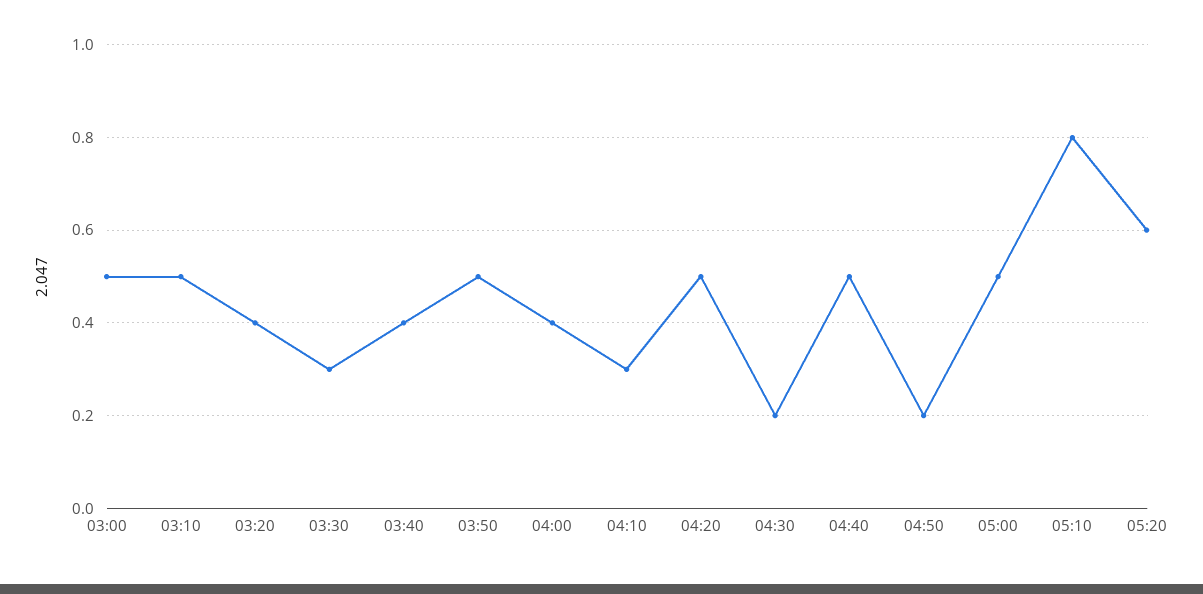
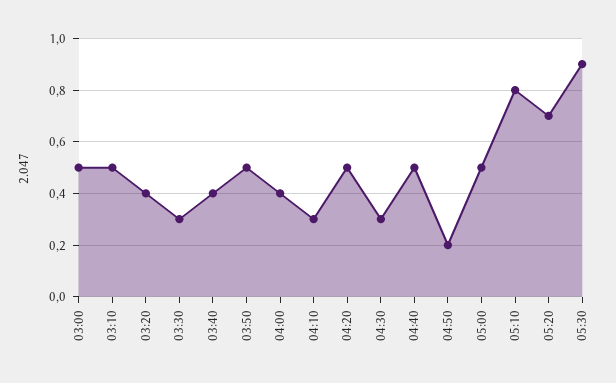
04:30: 0.2 -> 0.3
05:20: 0.6 -> 0.7
05:30: none -> 0.9

